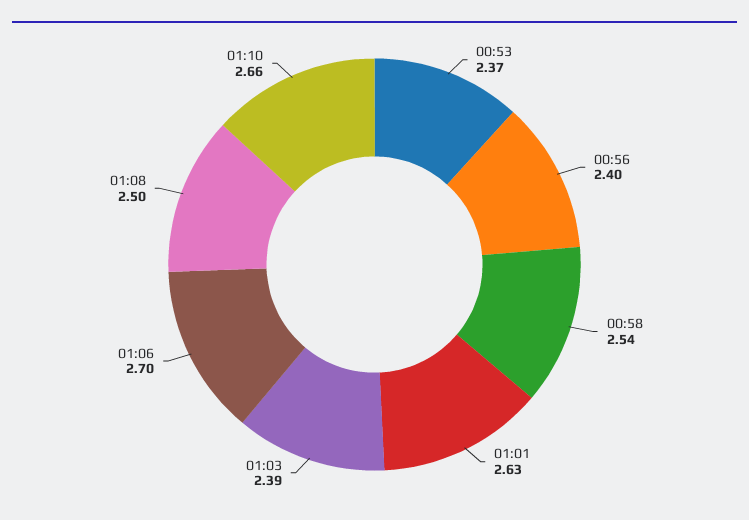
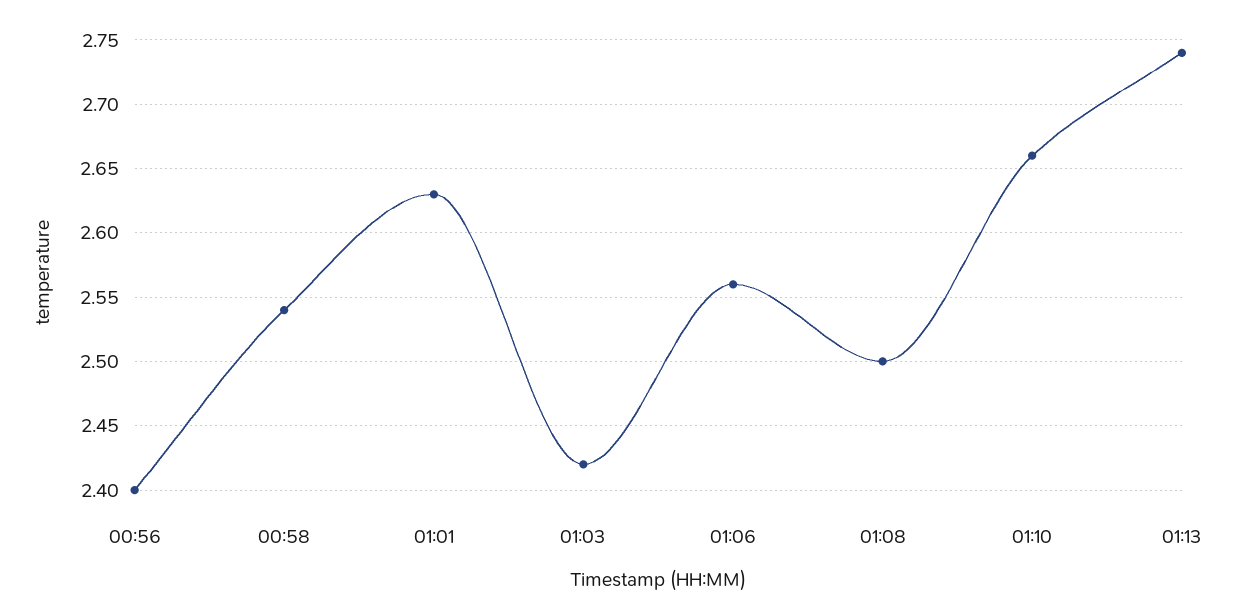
00:53: 2.37 -> none
01:03: 2.39 -> 2.42
01:06: 2.7 -> 2.56
01:13: none -> 2.74

